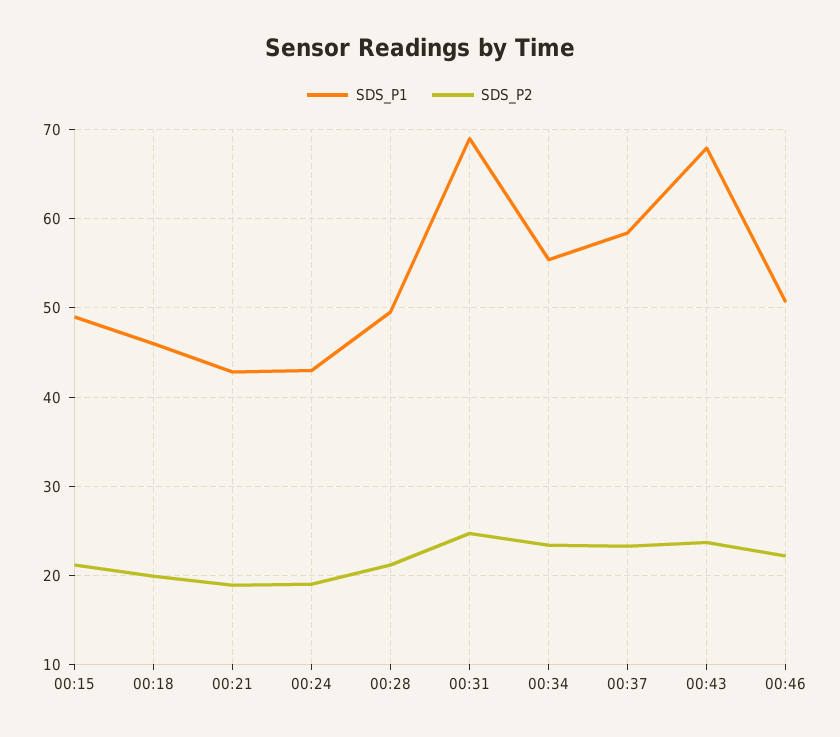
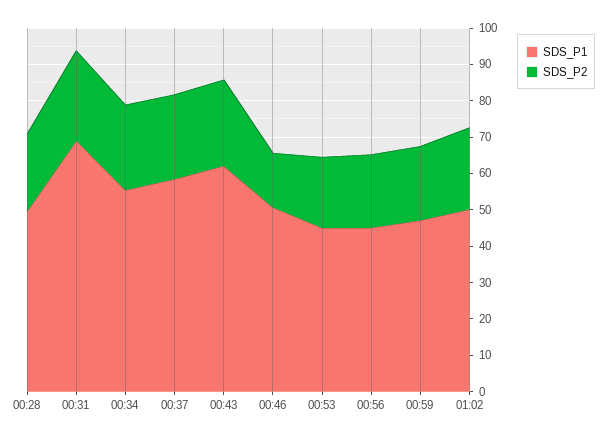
SDS_P1, 00:15: 49 -> none
SDS_P2, 00:15: 21 -> none
SDS_P1, 00:18: 46 -> none
SDS_P2, 00:18: 20 -> none
SDS_P1, 00:21: 43 -> none
SDS_P2, 00:21: 19 -> none
SDS_P1, 00:24: 43 -> none
SDS_P2, 00:24: 19 -> none
SDS_P1, 00:43: 68 -> 62.5
SDS_P2, 00:46: 22 -> 15
SDS_P1, 00:53: none -> 45
SDS_P2, 00:53: none -> 20
SDS_P1, 00:56: none -> 45
SDS_P2, 00:56: none -> 20
SDS_P1, 00:59: none -> 47.5
SDS_P2, 00:59: none -> 20
SDS_P1, 01:02: none -> 50
SDS_P2, 01:02: none -> 22.5

